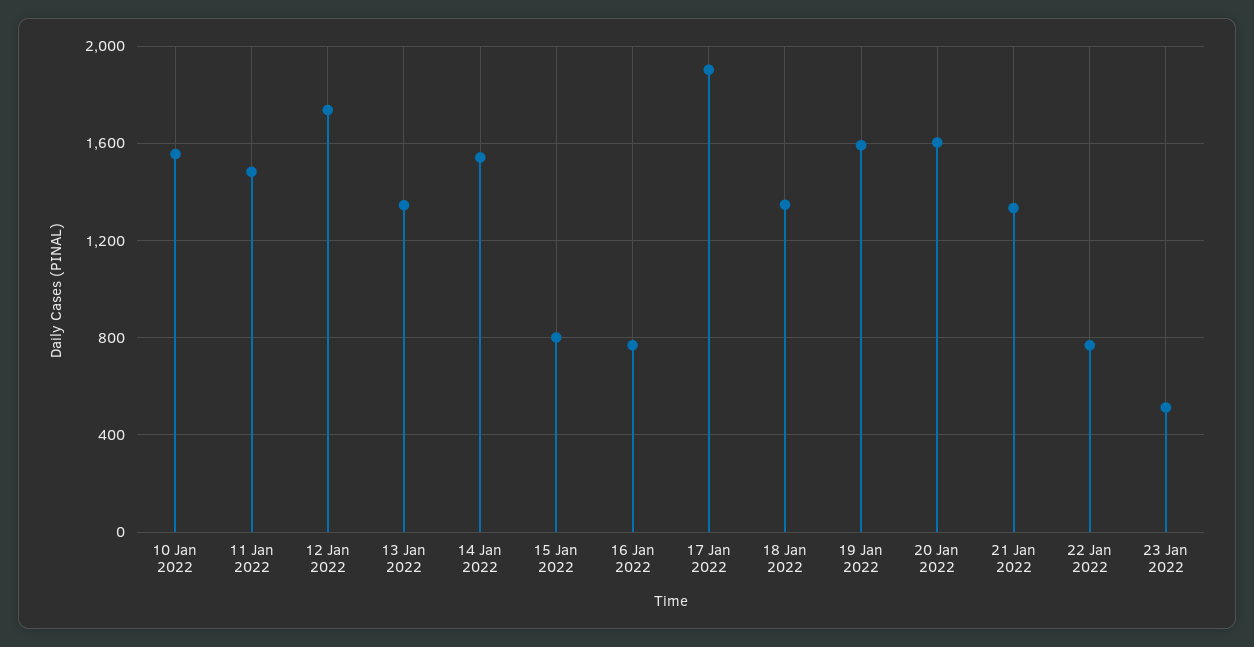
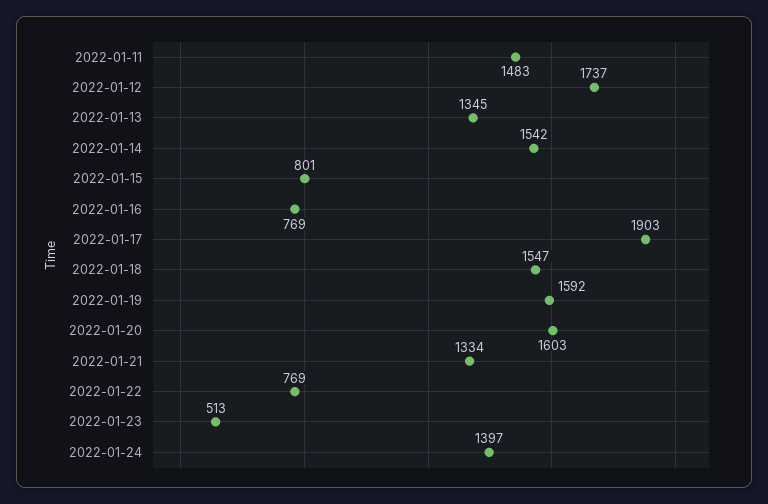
10 Jan 2022: 1550 -> none
18 Jan 2022: 1350 -> 1547
2022-01-24: none -> 1397

